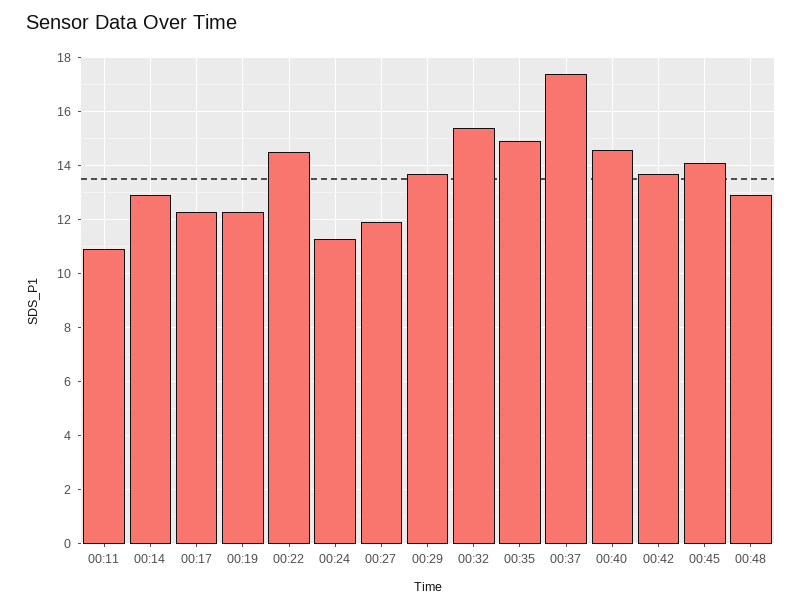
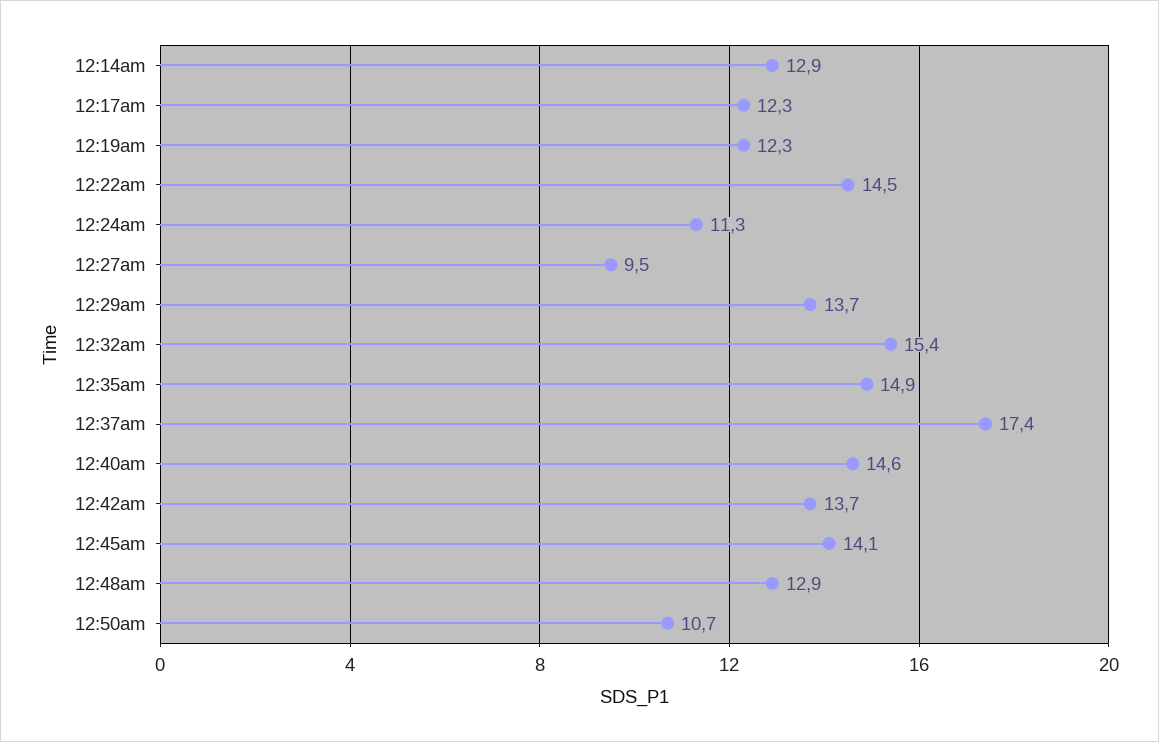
00:11: 11 -> none
00:27: 12 -> 9.5
12:50am: none -> 10.7

